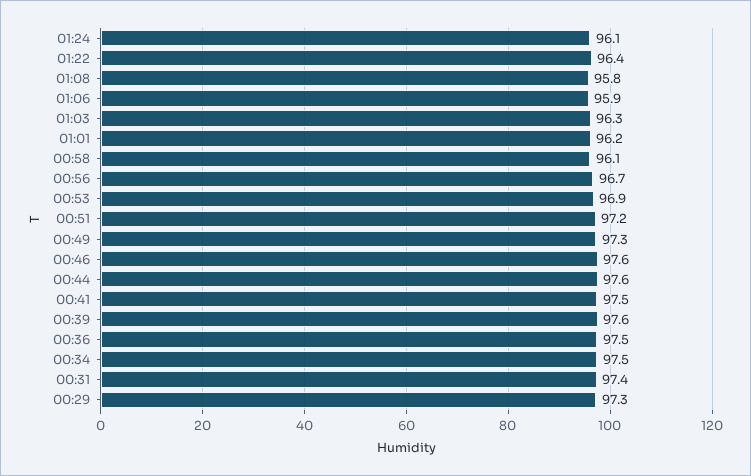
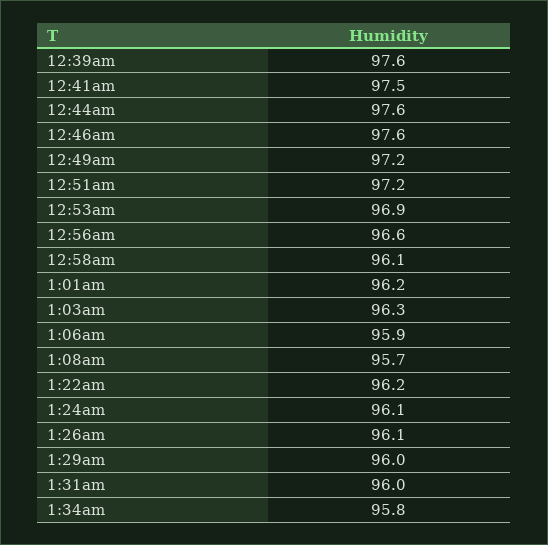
01:22: 96.4 -> 96.2
01:08: 95.8 -> 95.7
00:56: 96.7 -> 96.6
00:49: 97.3 -> 97.2
00:36: 97.5 -> none
00:34: 97.5 -> none
00:31: 97.4 -> none
00:29: 97.3 -> none
1:26am: none -> 96.1
1:29am: none -> 96
1:31am: none -> 96
1:34am: none -> 95.8

